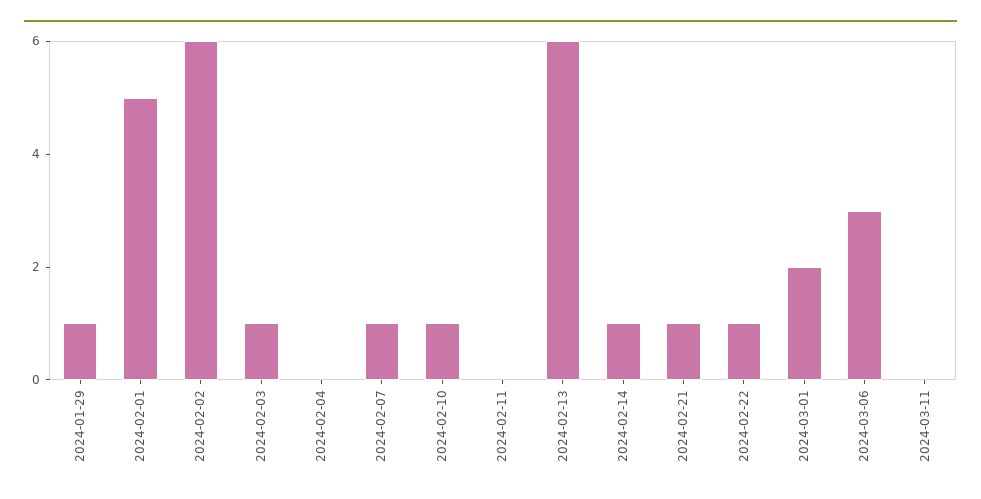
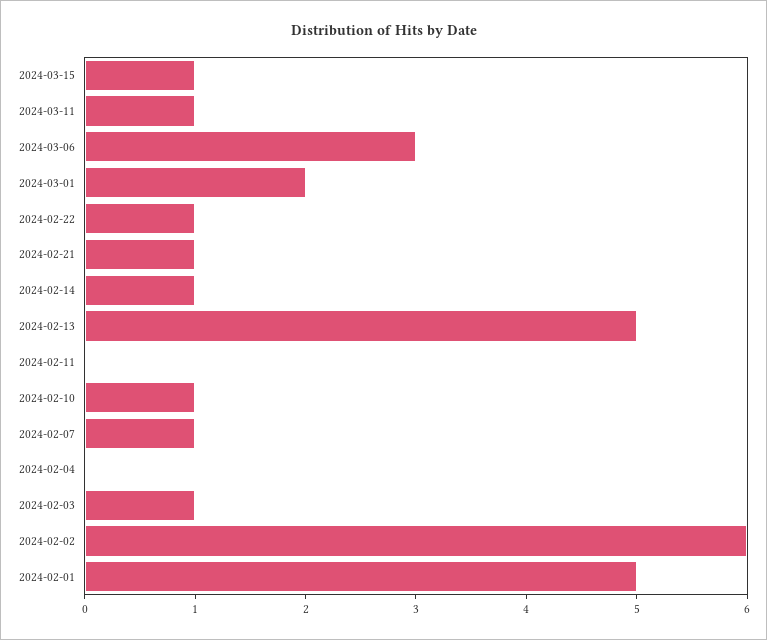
2024-01-29: 1 -> none
2024-02-13: 6 -> 5
2024-03-11: 0 -> 1
2024-03-15: none -> 1

